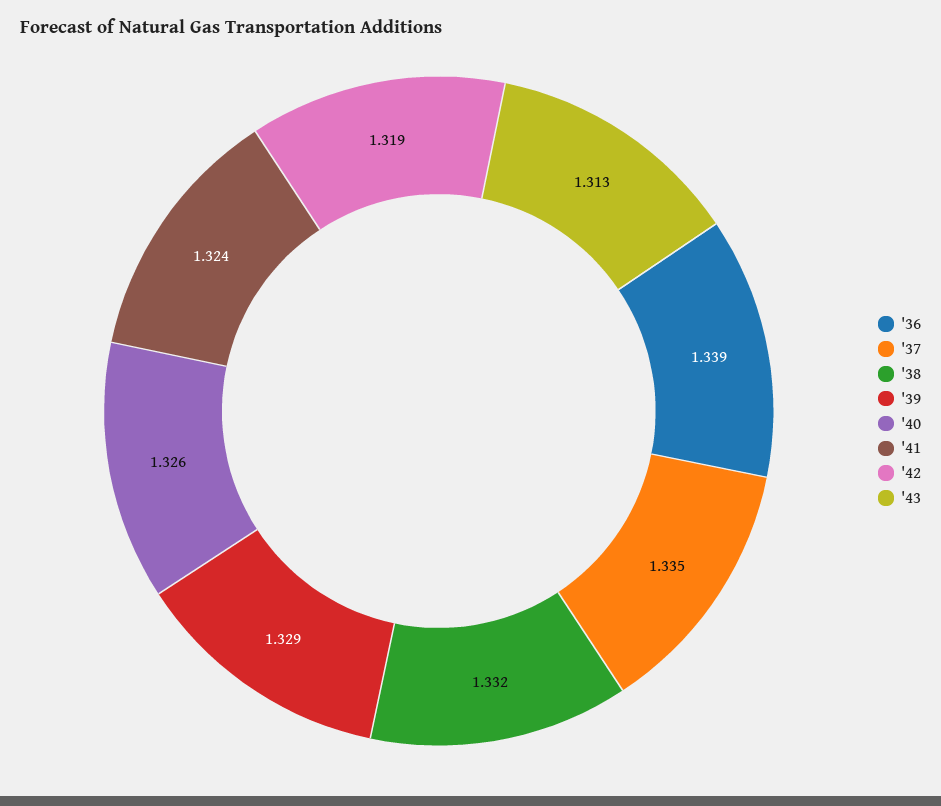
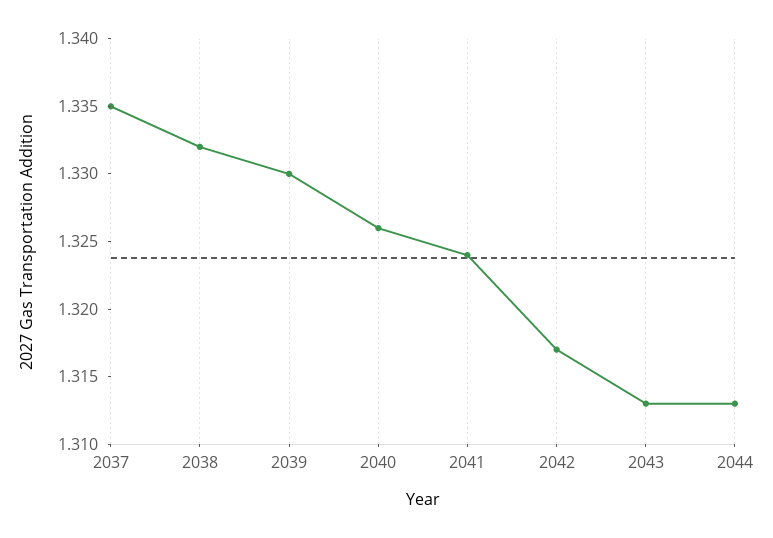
'36: 1.339 -> none
'39: 1.329 -> 1.33
'42: 1.319 -> 1.317
2044: none -> 1.313

